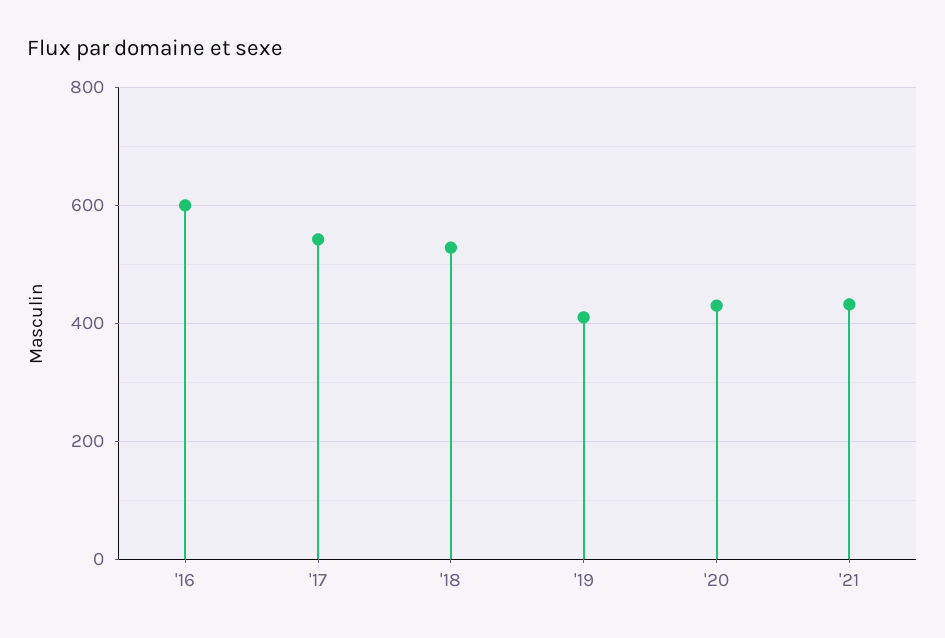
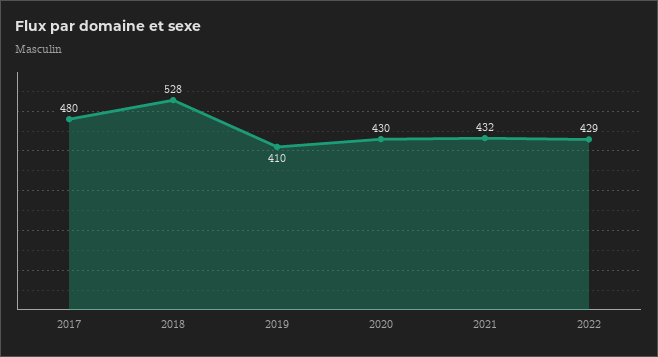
'16: 600 -> none
'17: 540 -> 480
2022: none -> 429

